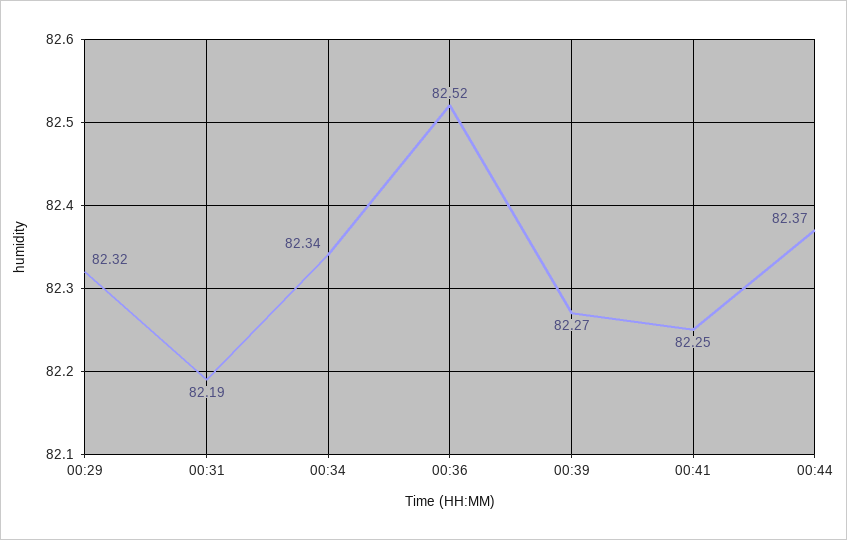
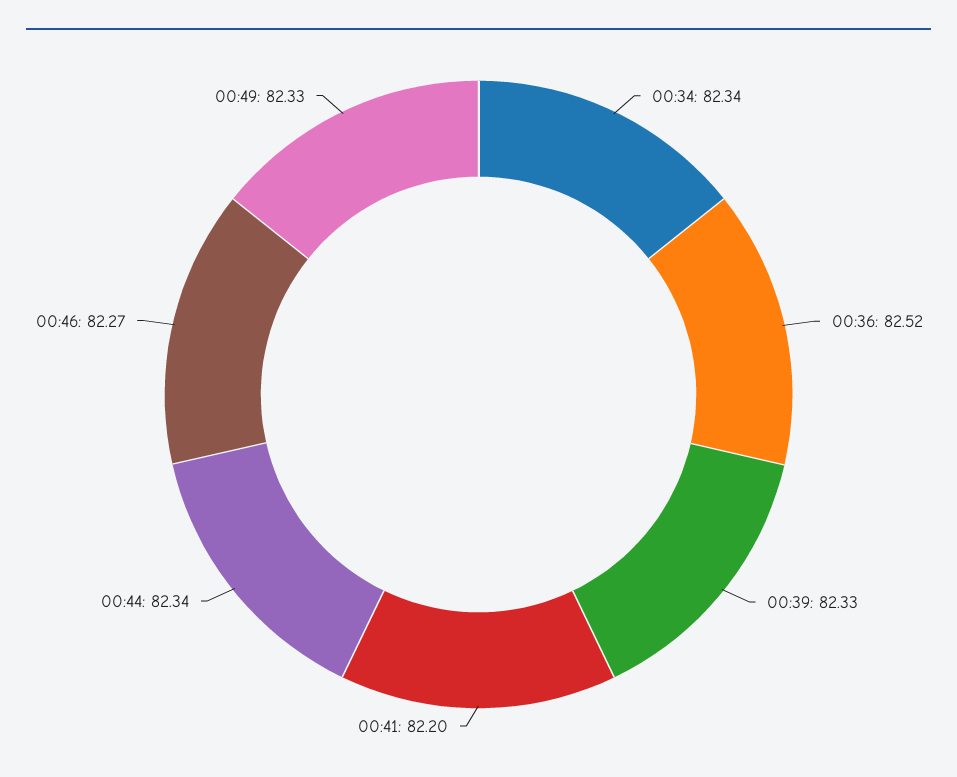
00:29: 82.32 -> none
00:31: 82.19 -> none
00:39: 82.27 -> 82.33
00:41: 82.25 -> 82.2
00:44: 82.37 -> 82.34
00:46: none -> 82.27
00:49: none -> 82.33

